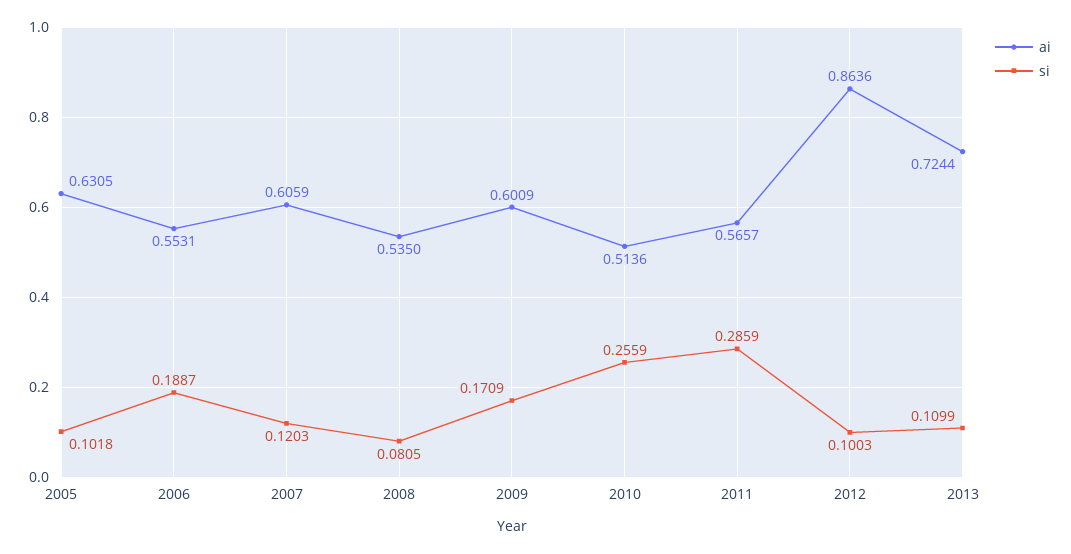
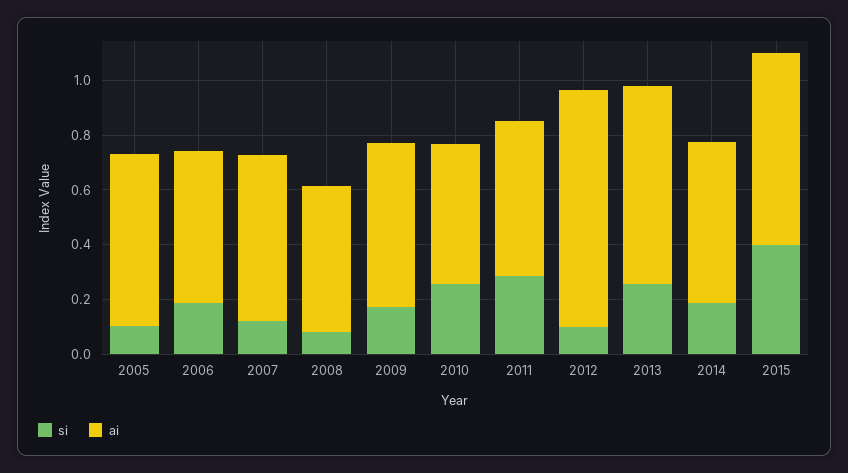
si, 2013: 0.1099 -> 0.25
si, 2014: none -> 0.2
ai, 2014: none -> 0.6
si, 2015: none -> 0.4
ai, 2015: none -> 0.7

